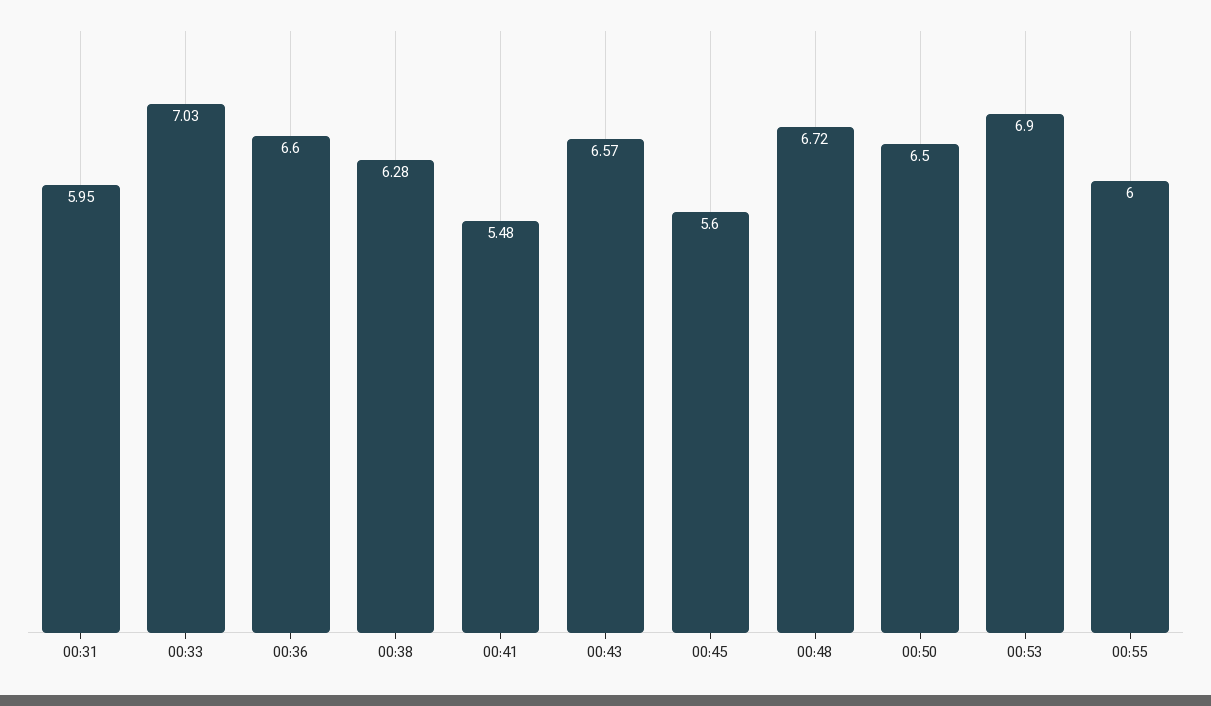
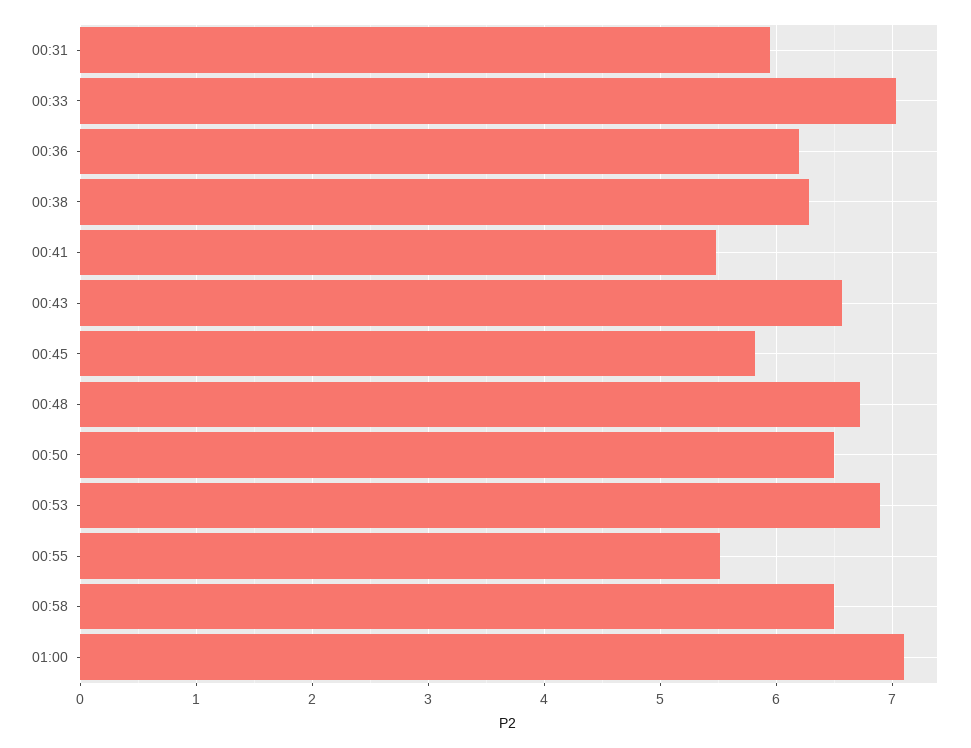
00:36: 6.6 -> 6.2
00:45: 5.6 -> 5.8
00:55: 6 -> 5.5
00:58: none -> 6.5
01:00: none -> 7.1

